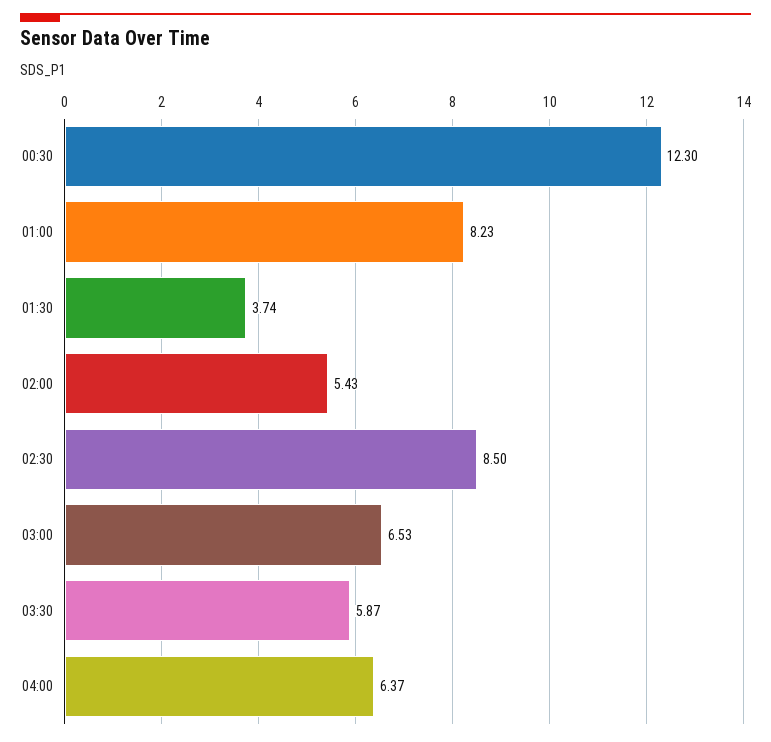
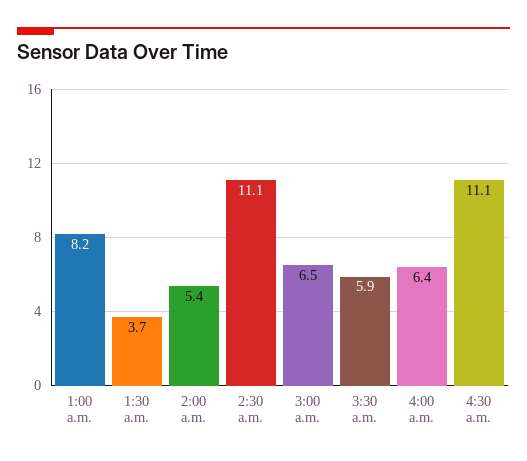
00:30: 12.3 -> none
02:30: 8.5 -> 11.1
4:30 a.m.: none -> 11.1

